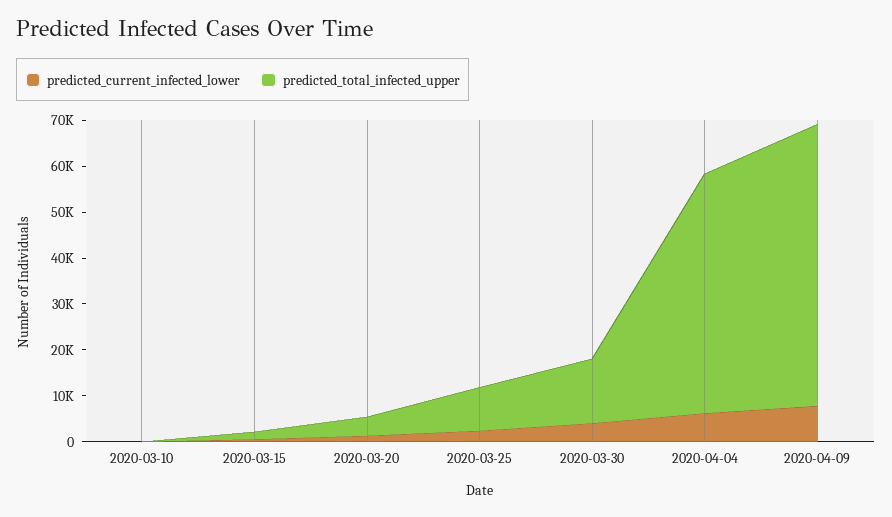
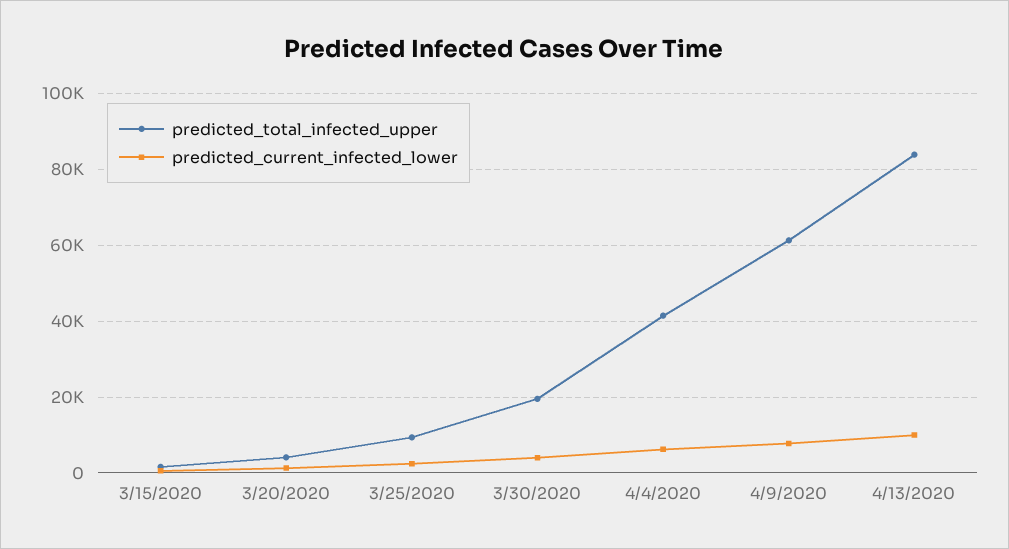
predicted_current_infected_lower, 2020-03-10: 0 -> none
predicted_total_infected_upper, 2020-03-10: 0 -> none
predicted_total_infected_upper, 2020-03-30: 14000 -> 20000
predicted_total_infected_upper, 2020-04-04: 52000 -> 42000
predicted_total_infected_upper, 4/13/2020: none -> 84000
predicted_current_infected_lower, 4/13/2020: none -> 10000

